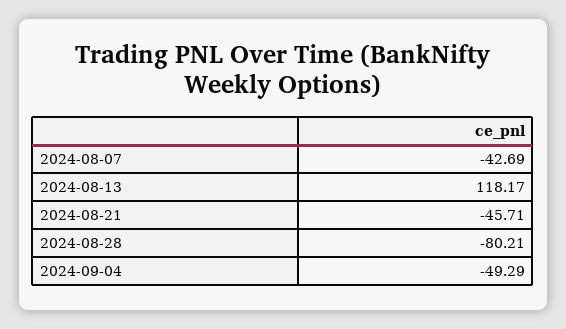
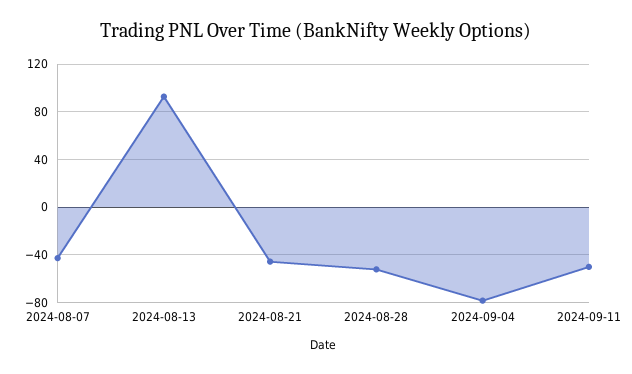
2024-08-13: 118.17 -> 90
2024-08-28: -80.21 -> -50
2024-09-04: -49.29 -> -80
2024-09-11: none -> -50

